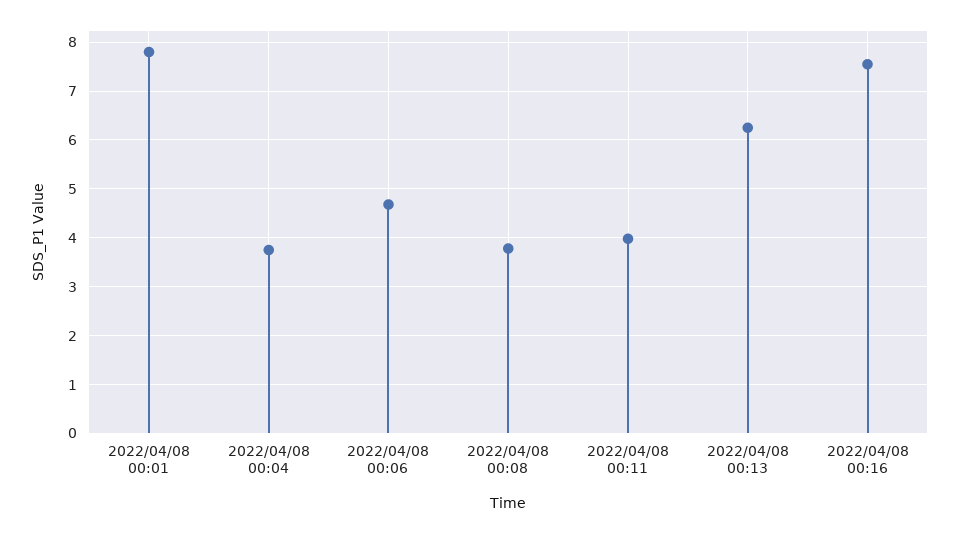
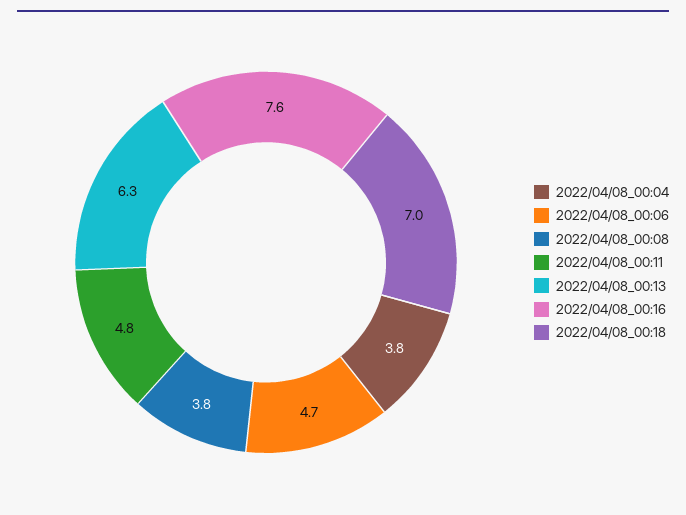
2022/04/08 00:01: 7.8 -> none
2022/04/08 00:11: 4 -> 4.8
2022/04/08_00:18: none -> 7

